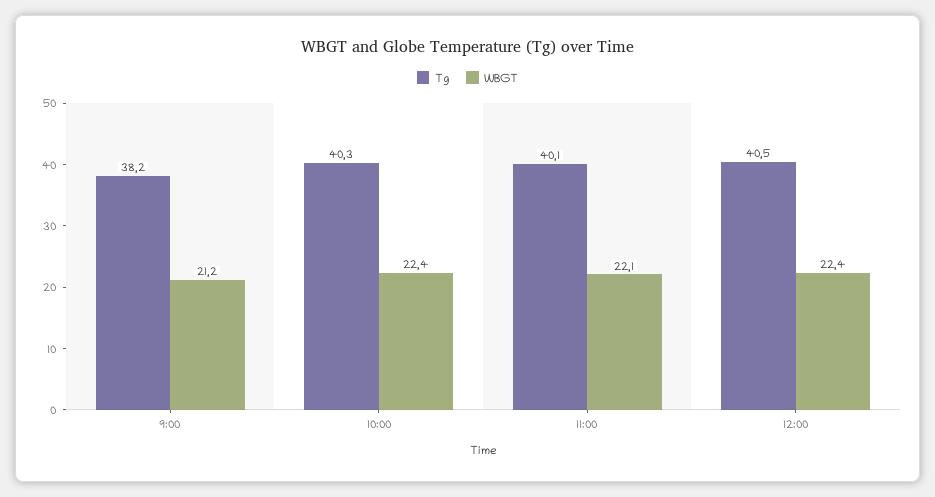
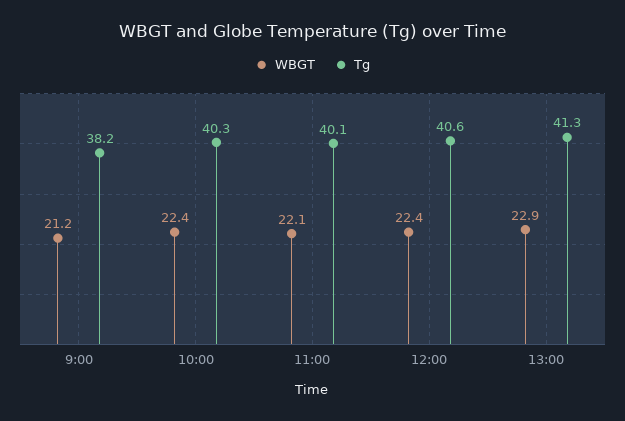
Tg, 12:00: 40.5 -> 40.6
WBGT, 13:00: none -> 22.9
Tg, 13:00: none -> 41.3

